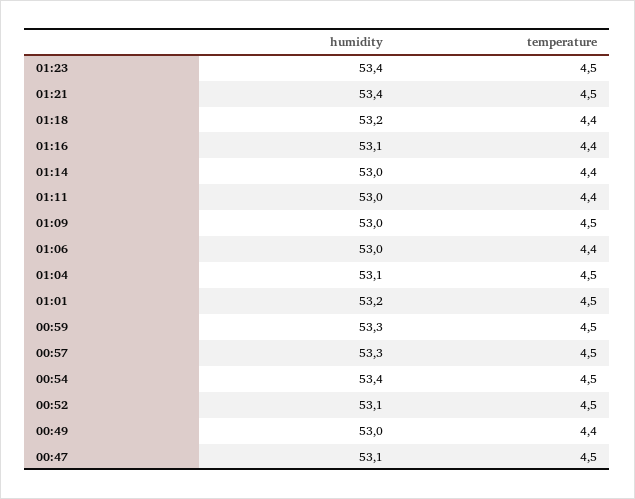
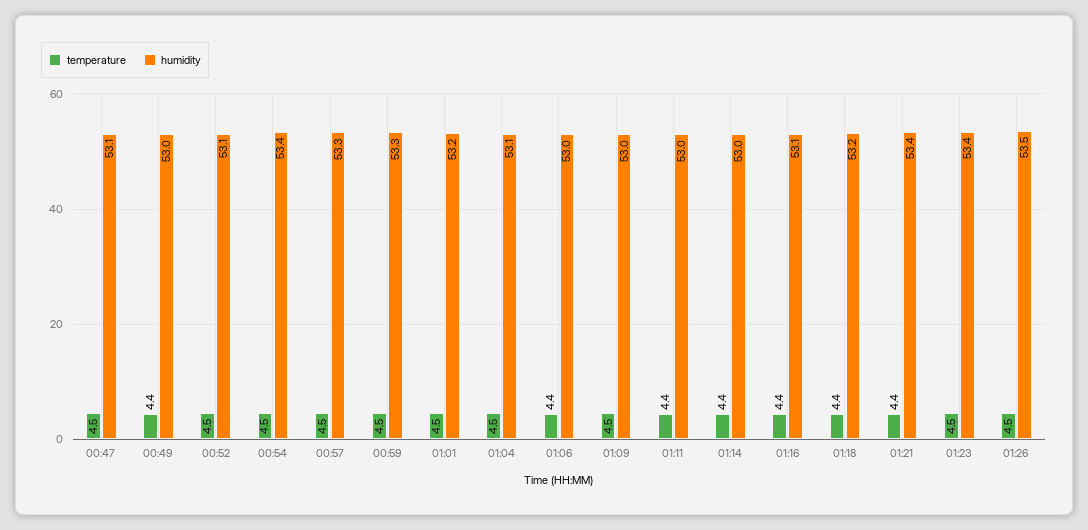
temperature, 01:21: 4.5 -> 4.4
temperature, 01:26: none -> 4.5
humidity, 01:26: none -> 53.5

